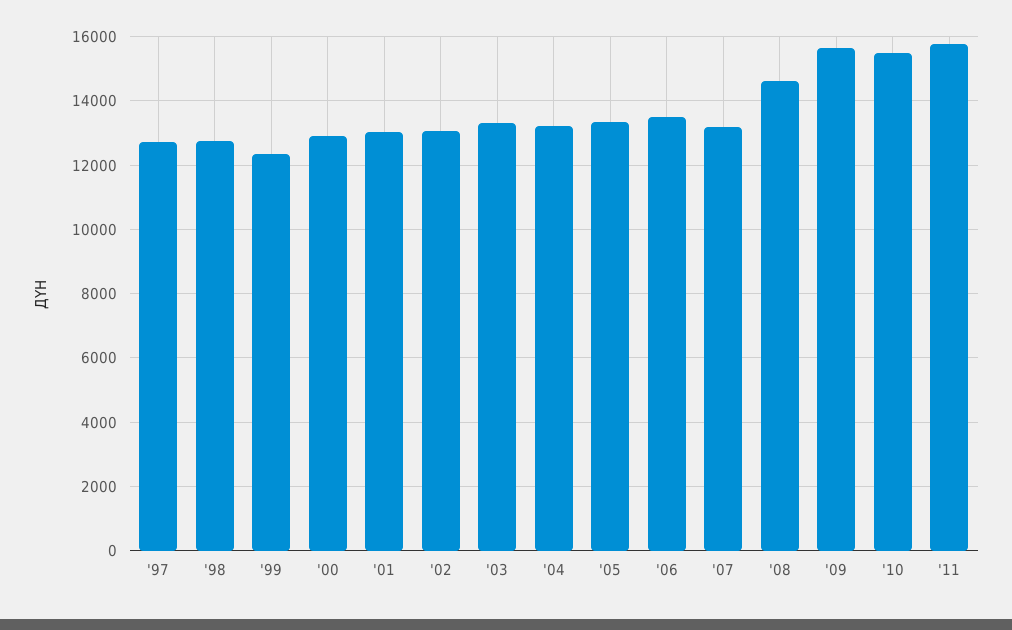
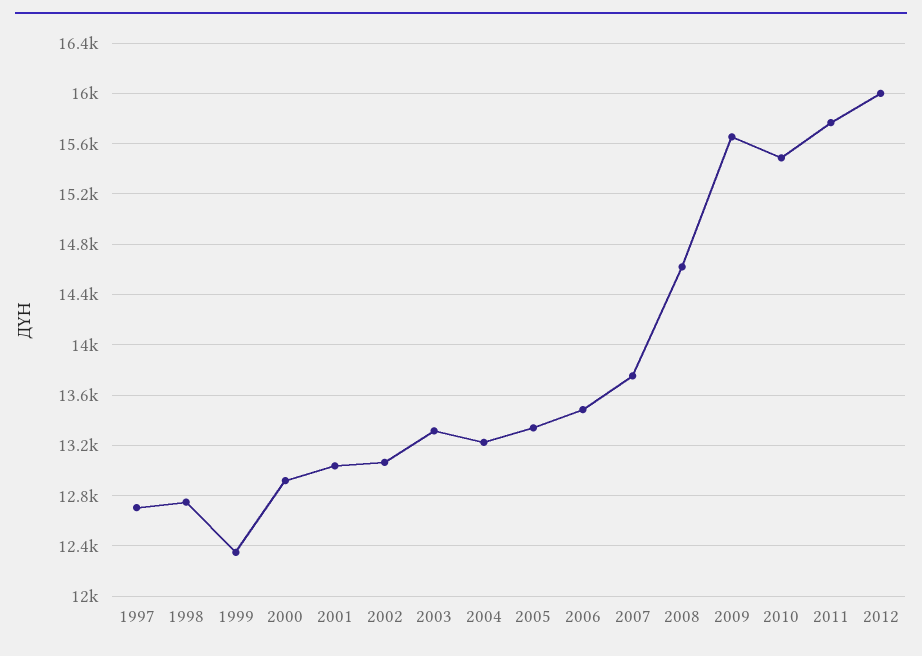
'07: 13200 -> 13750
2012: none -> 16000

